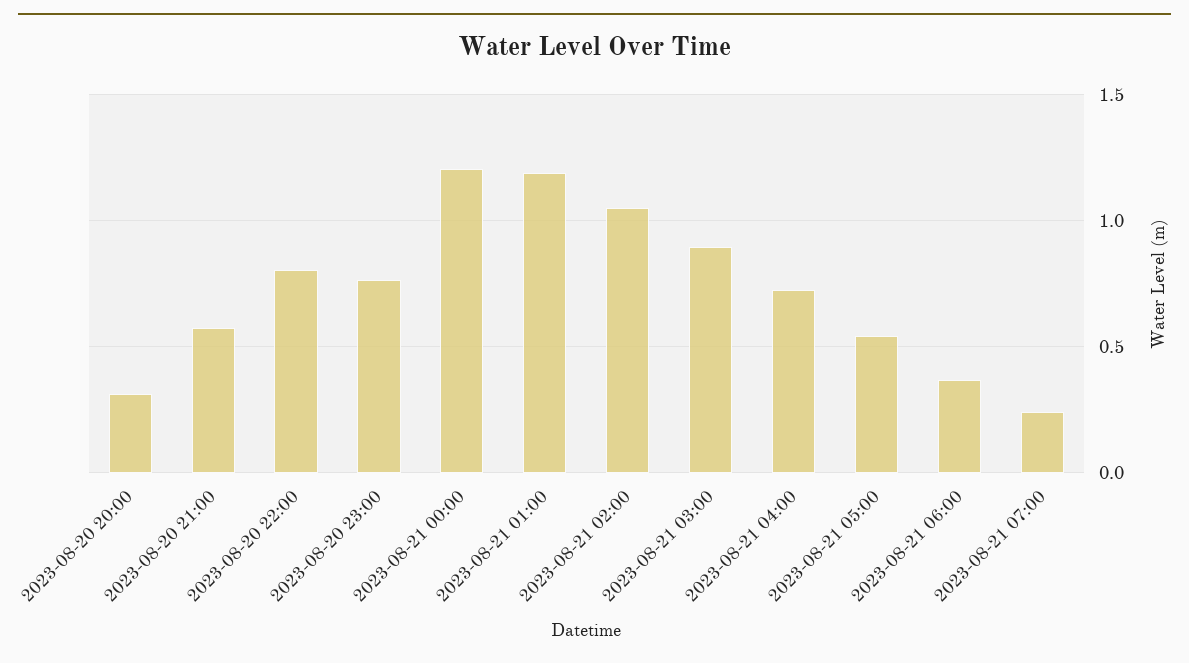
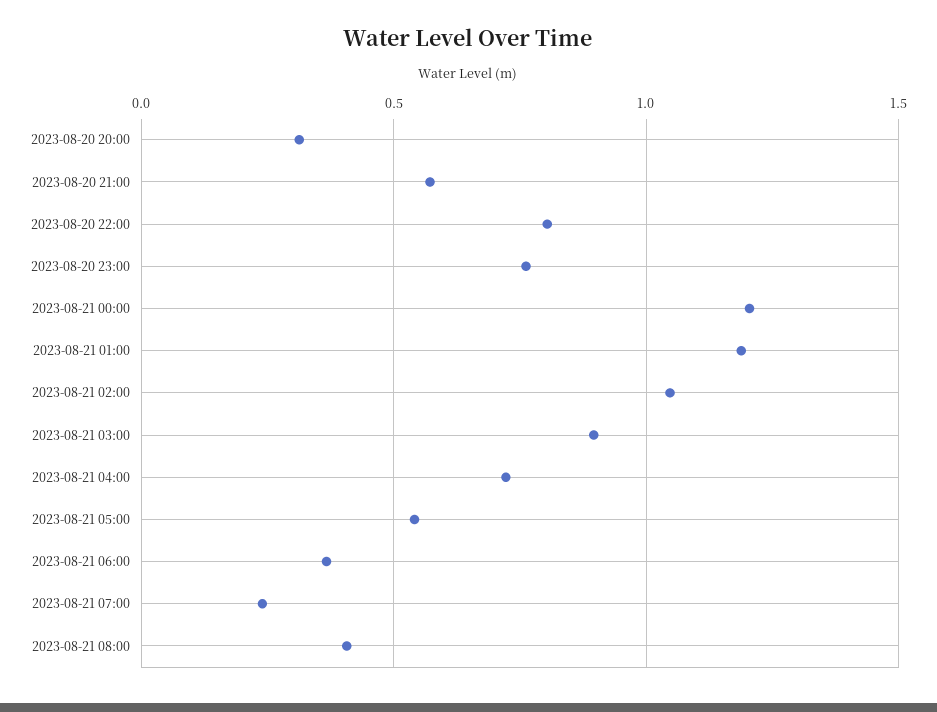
2023-08-21 08:00: none -> 0.4

